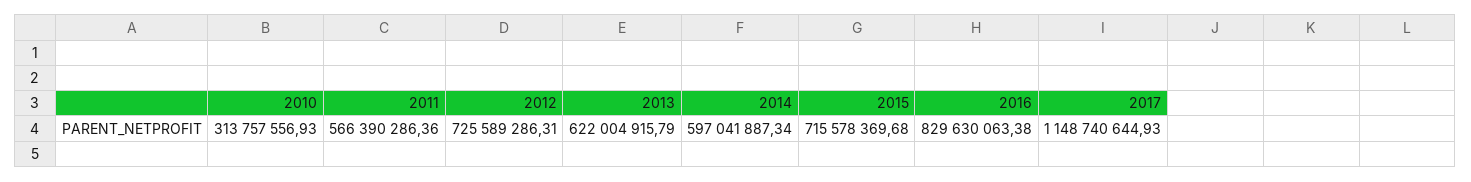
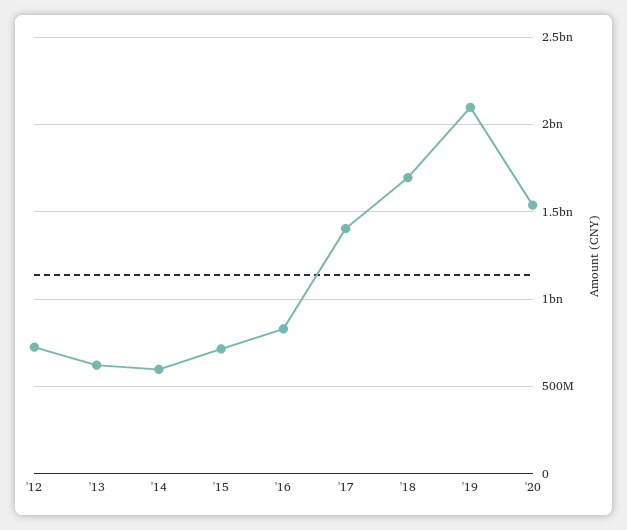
2010: 313757556.93 -> none
2011: 566390286.36 -> none
2017: 1148740644.93 -> 1400000000
'18: none -> 1700000000
'19: none -> 2100000000
'20: none -> 1550000000

